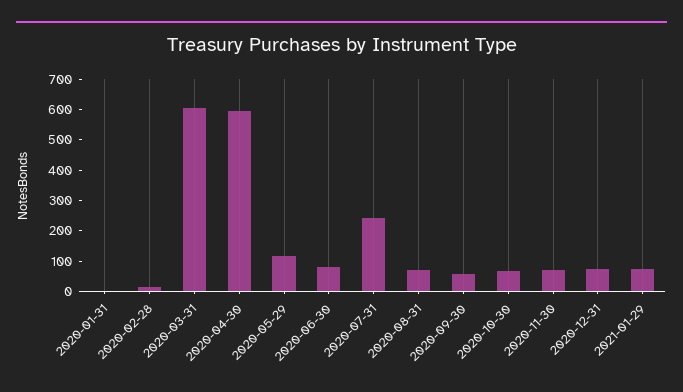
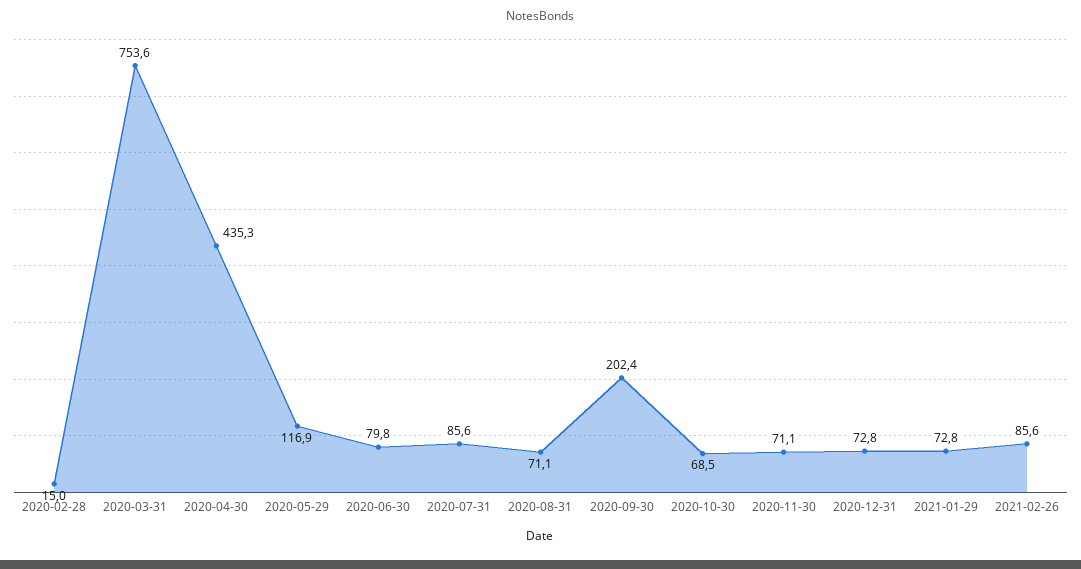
2020-01-31: 0 -> none
2020-03-31: 600 -> 753.6
2020-04-30: 600 -> 435.3
2020-07-31: 250 -> 85.6
2020-09-30: 50 -> 202.4
2021-02-26: none -> 85.6

